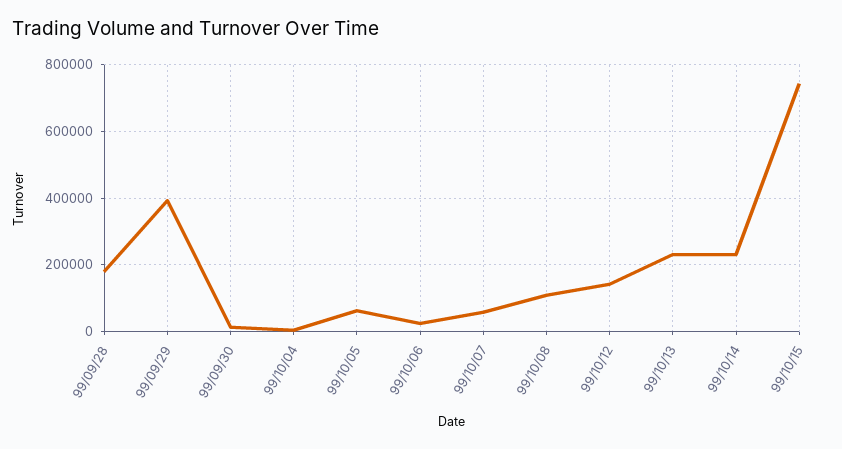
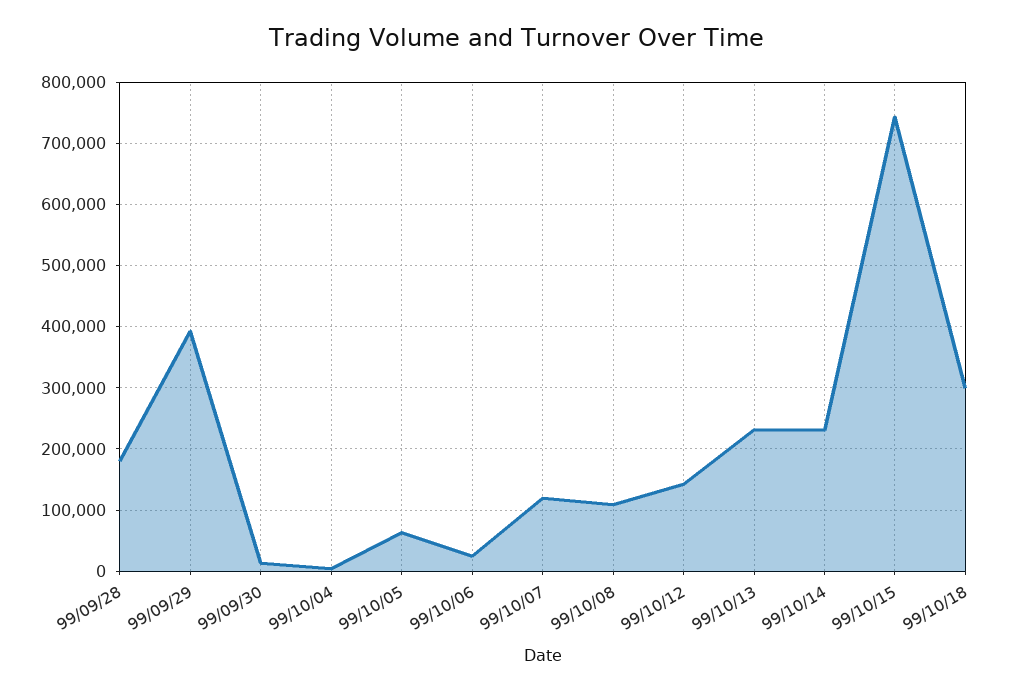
99/10/07: 60000 -> 120000
99/10/18: none -> 300000

